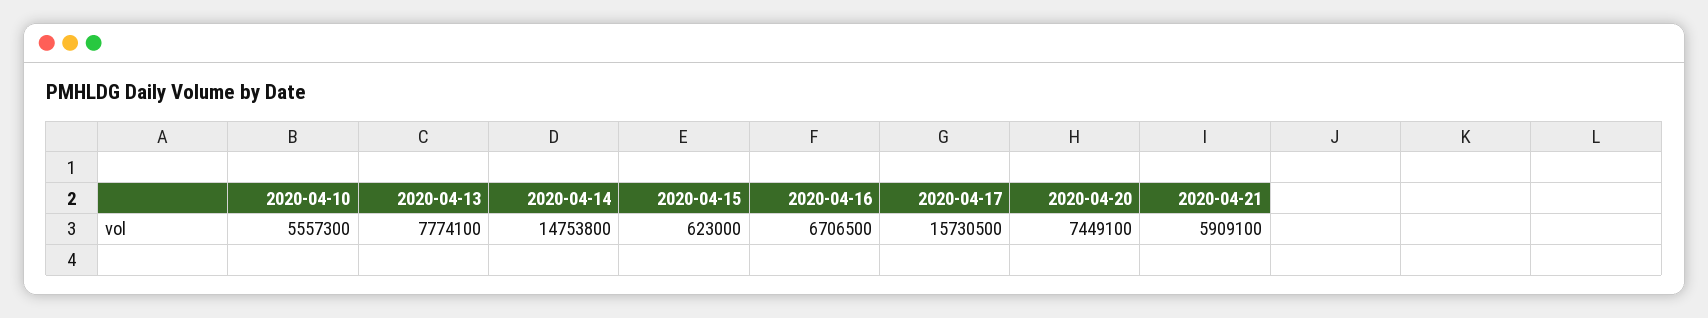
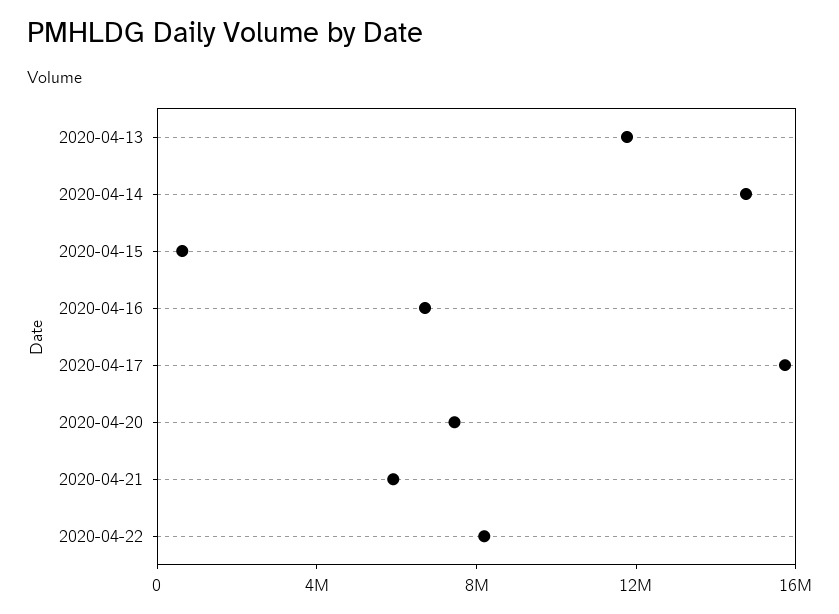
2020-04-10: 5557300 -> none
2020-04-13: 7774100 -> 12000000
2020-04-22: none -> 8000000

